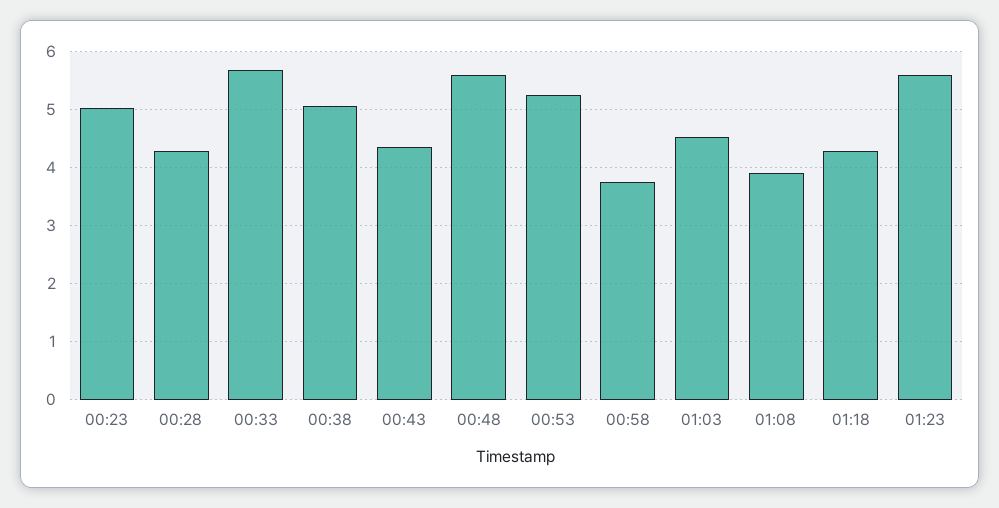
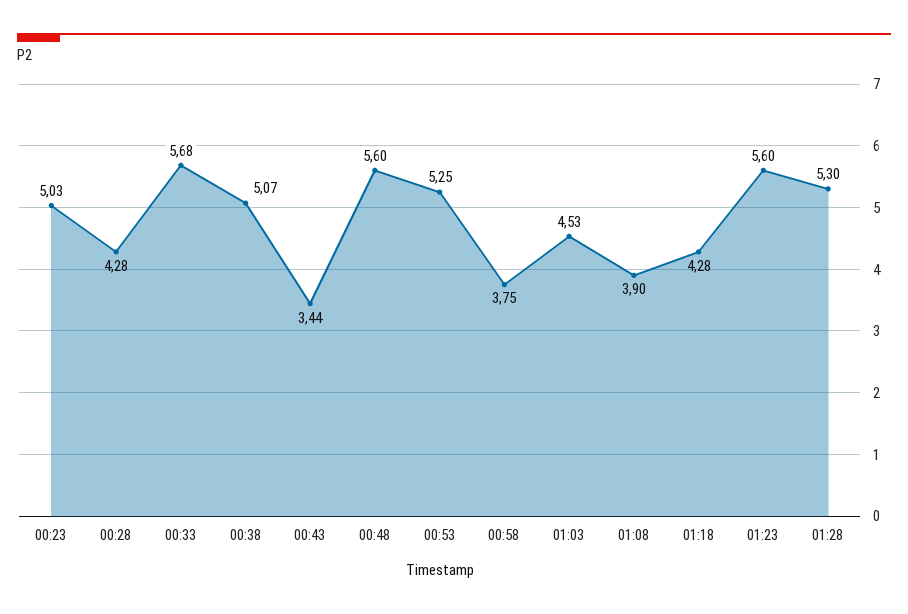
00:43: 4.4 -> 3.44
01:28: none -> 5.3

